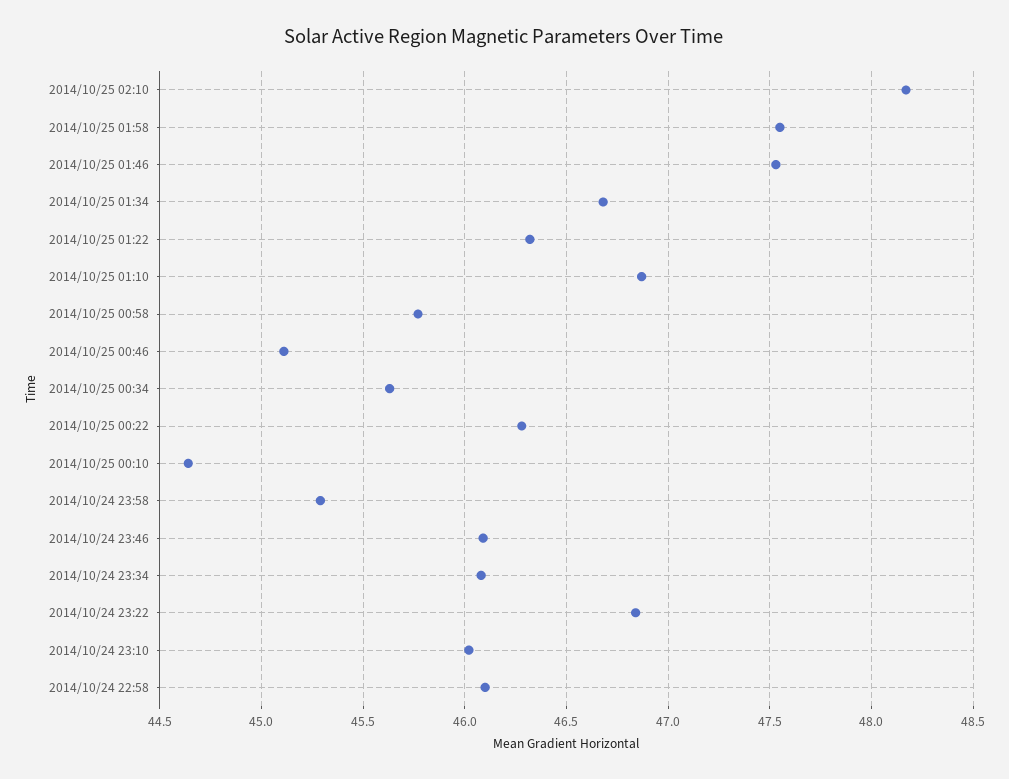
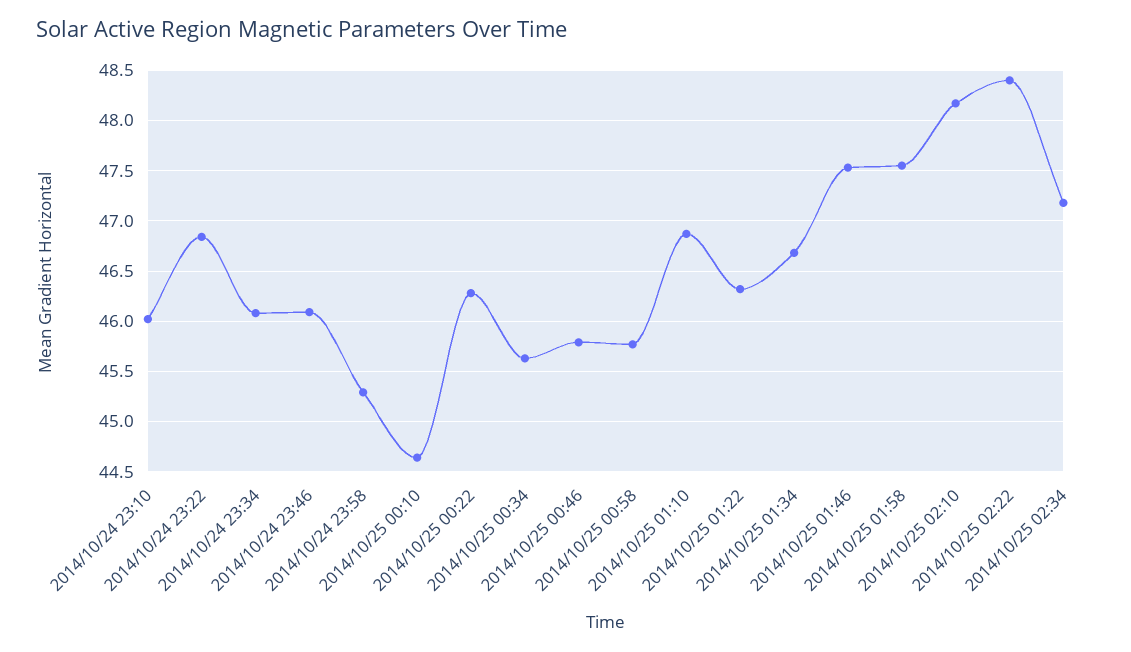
2014/10/25 00:46: 45.1 -> 45.8
2014/10/24 22:58: 46.1 -> none
2014/10/25 02:22: none -> 48.4
2014/10/25 02:34: none -> 47.2

